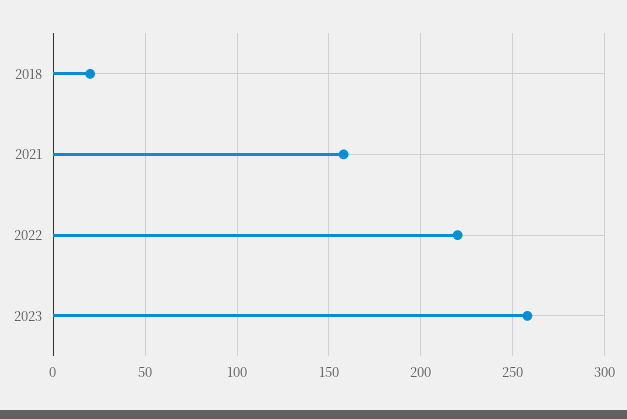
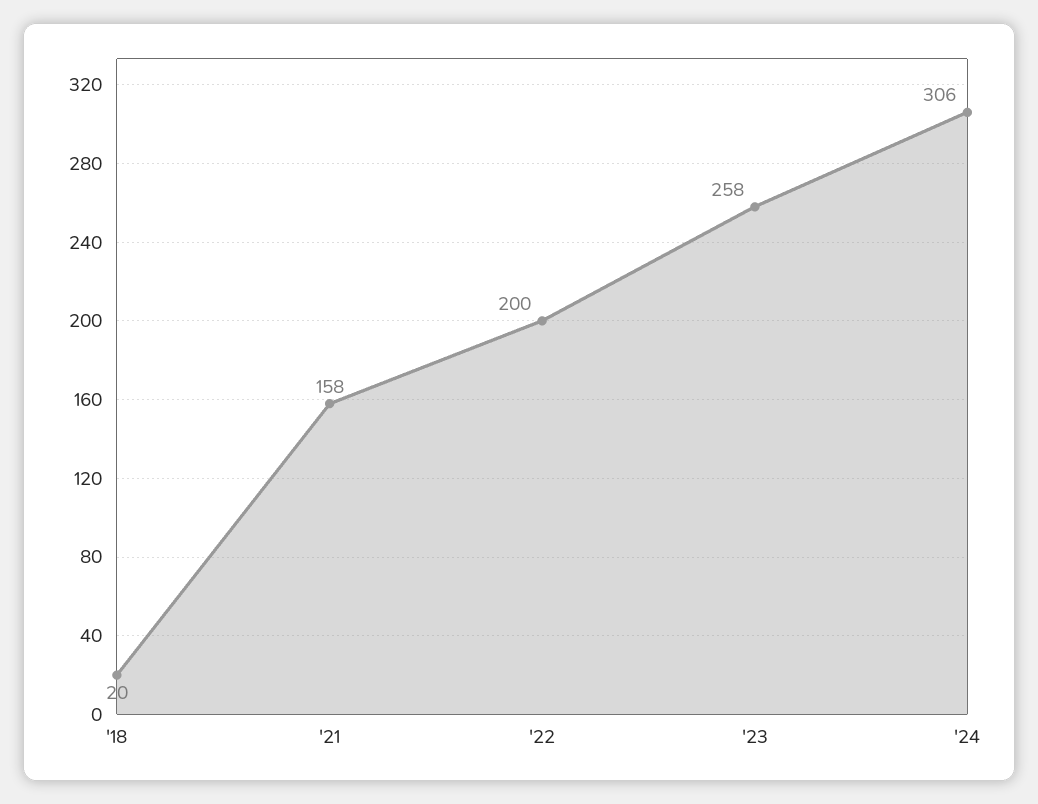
2022: 220 -> 200
'24: none -> 306

